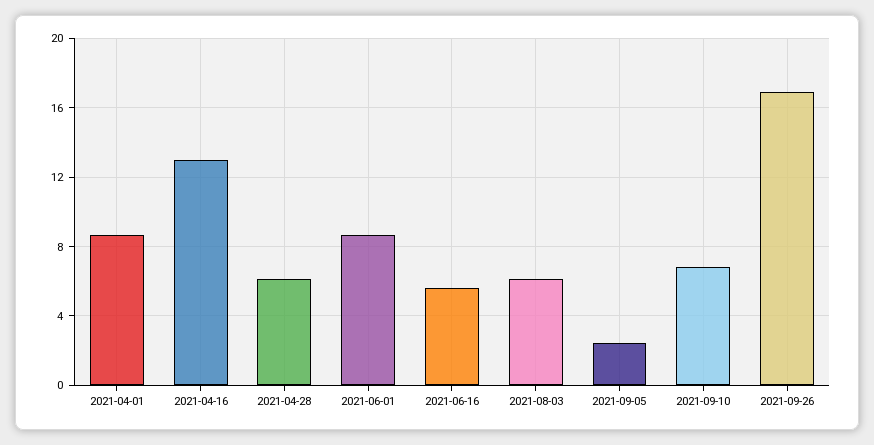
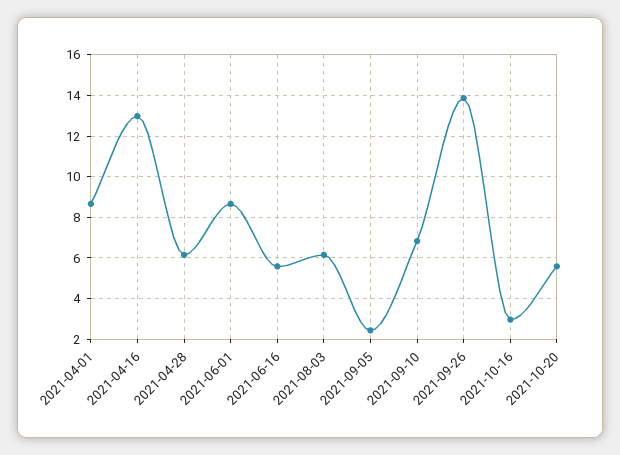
2021-09-26: 17 -> 14
2021-10-16: none -> 3
2021-10-20: none -> 5.5

